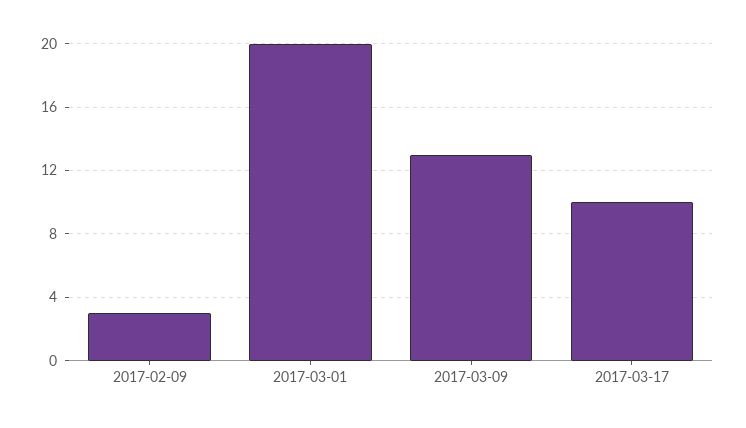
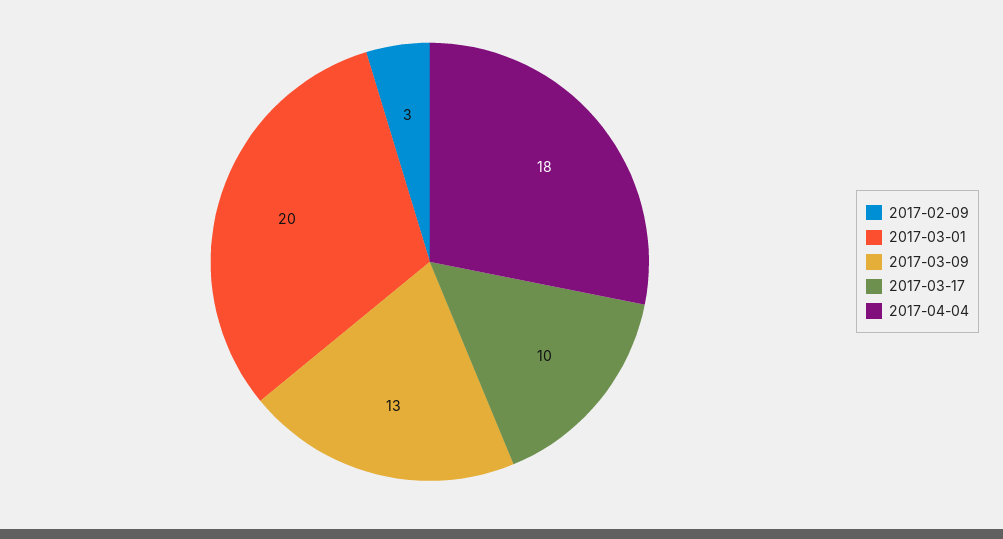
2017-04-04: none -> 18

